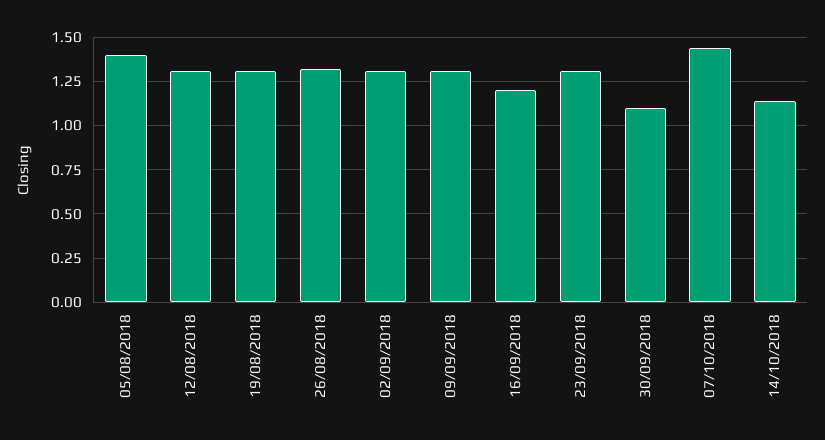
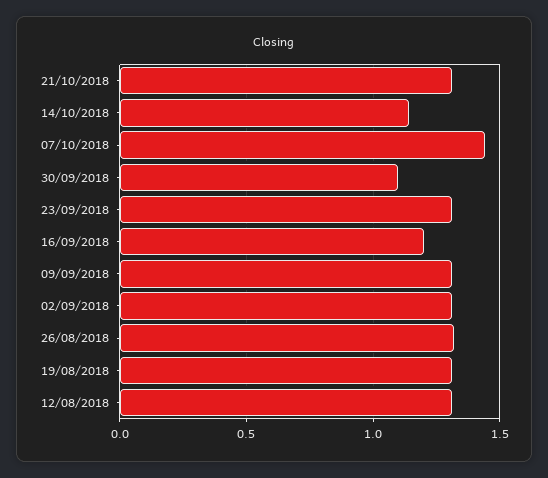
05/08/2018: 1.4 -> none
21/10/2018: none -> 1.3

